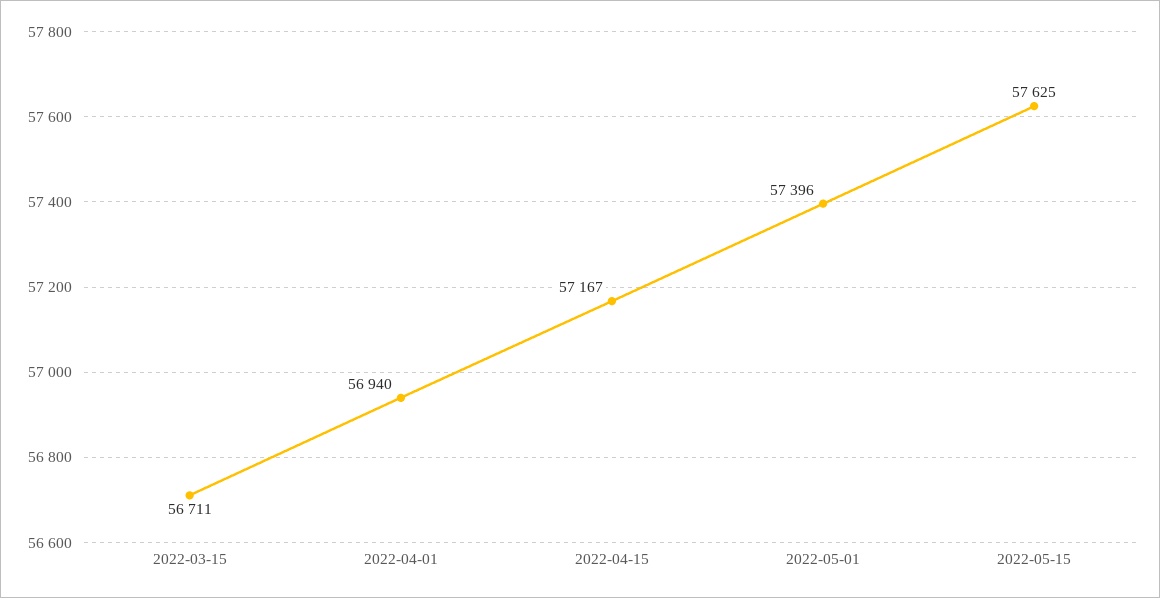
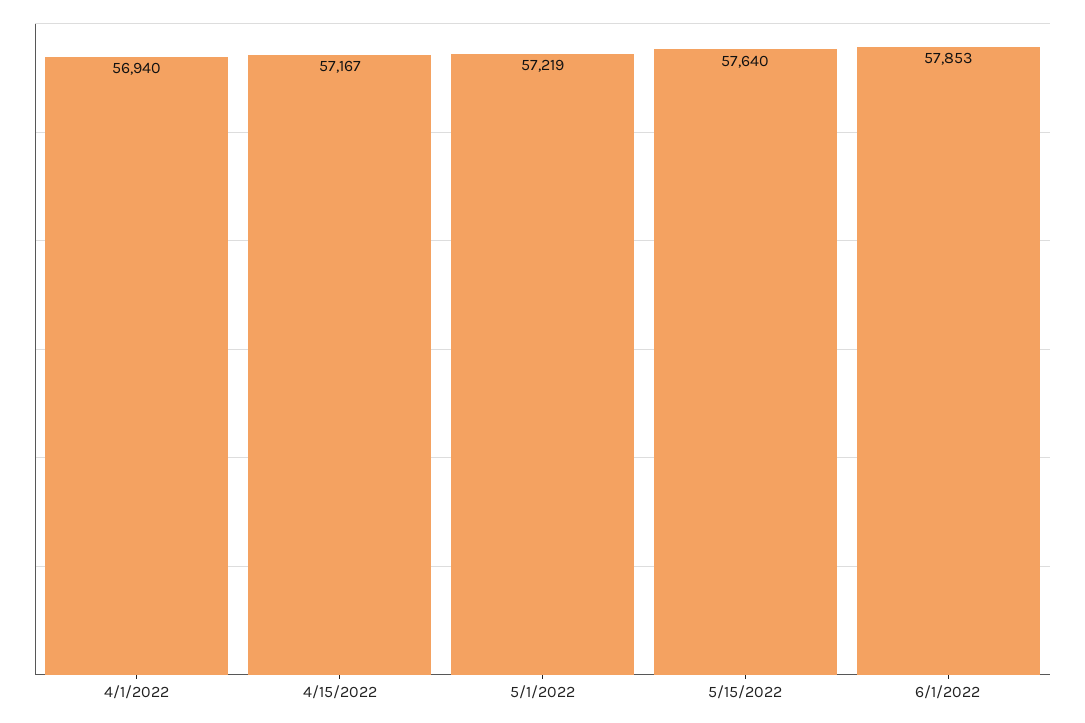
2022-03-15: 56711 -> none
2022-05-01: 57396 -> 57219
2022-05-15: 57625 -> 57640
6/1/2022: none -> 57853

